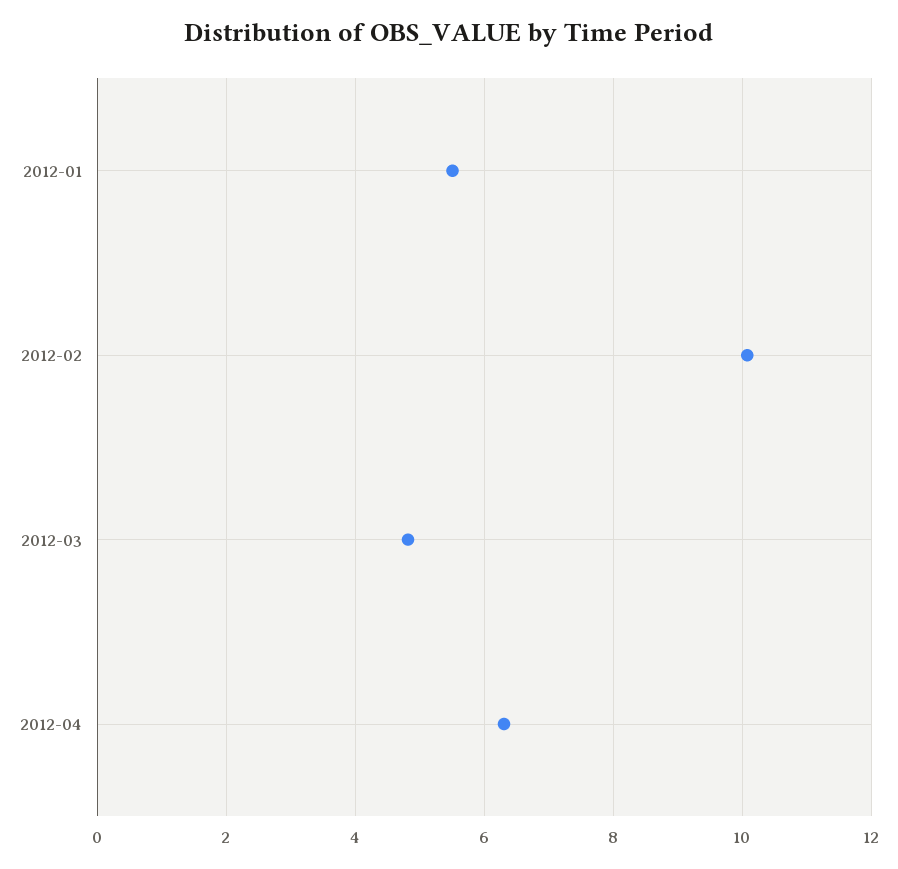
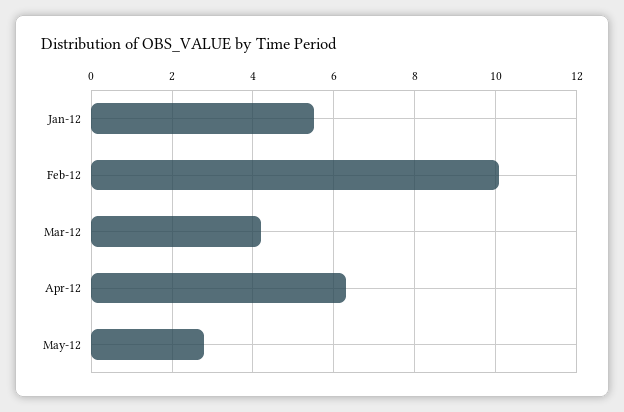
2012-03: 4.8 -> 4.2
May-12: none -> 2.8

